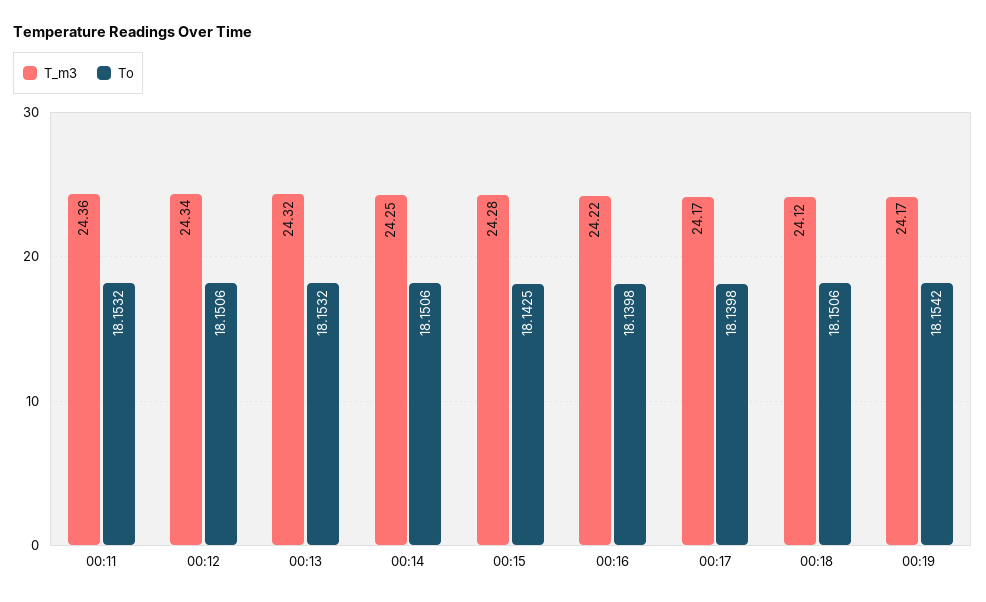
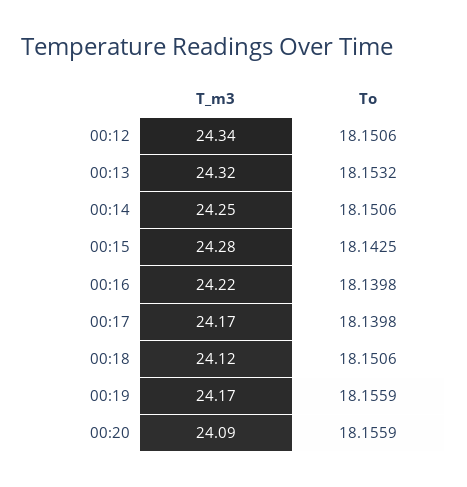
T_m3, 00:11: 24.36 -> none
To, 00:11: 18.1532 -> none
To, 00:19: 18.1542 -> 18.1559
T_m3, 00:20: none -> 24.09
To, 00:20: none -> 18.1559

